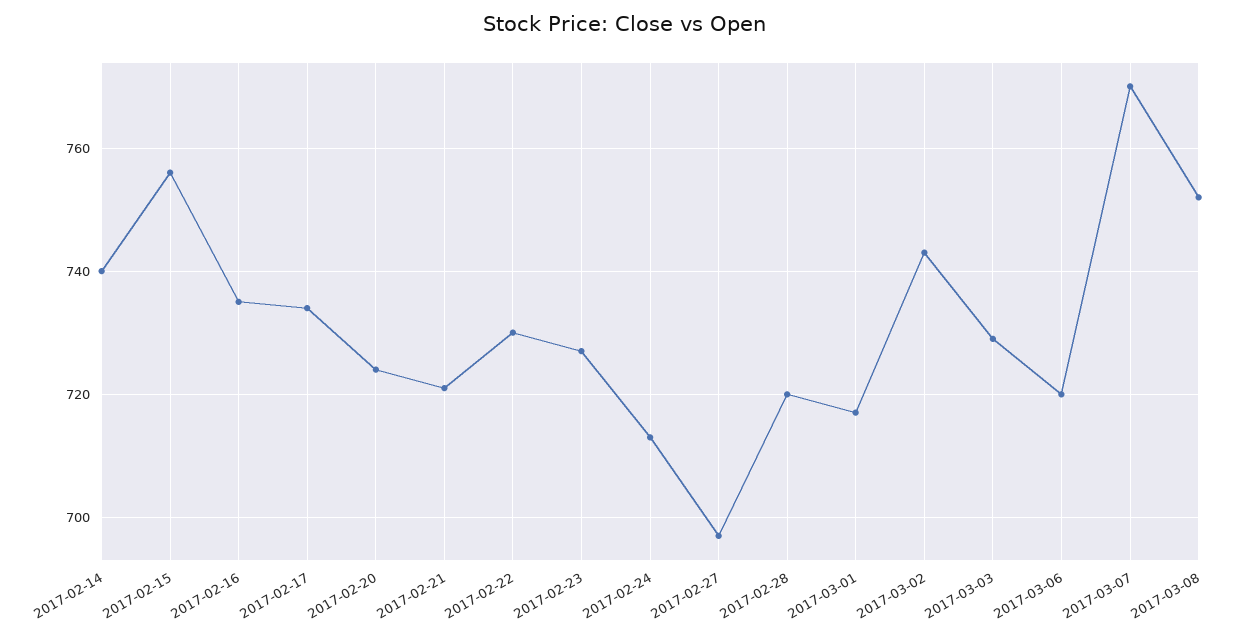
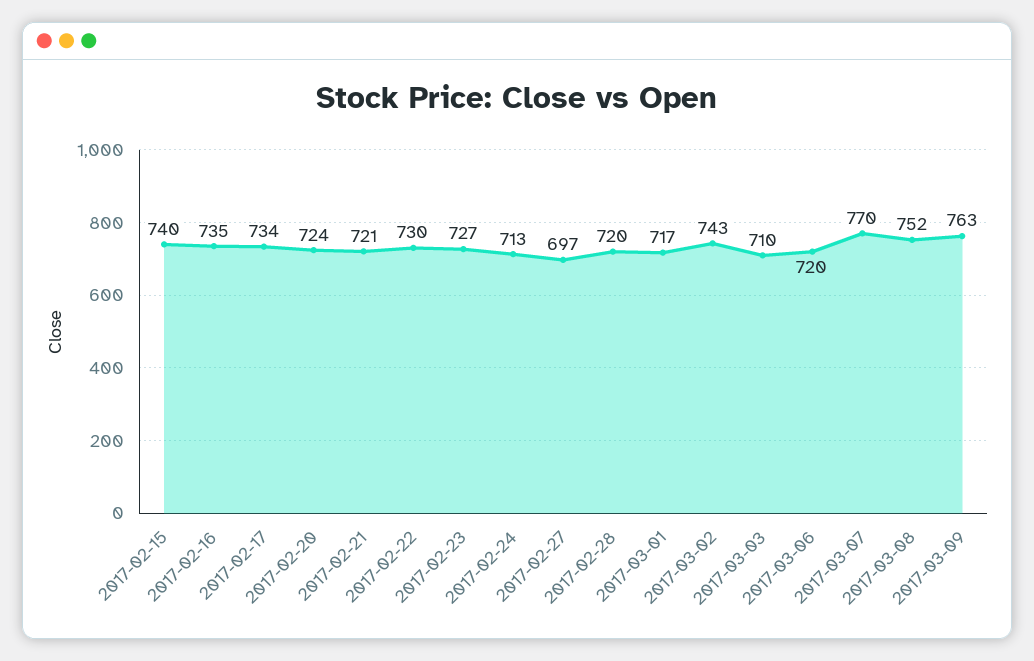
2017-02-14: 740 -> none
2017-02-15: 755 -> 740
2017-03-03: 730 -> 710
2017-03-09: none -> 763

